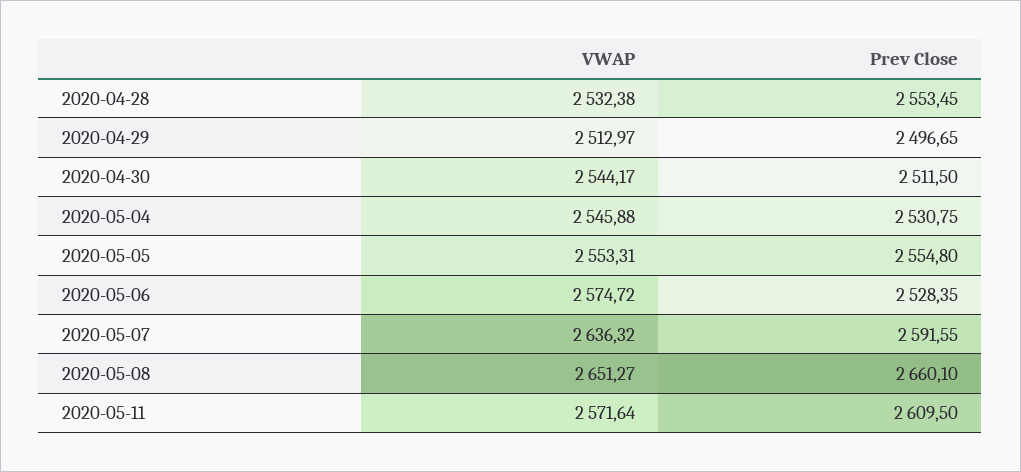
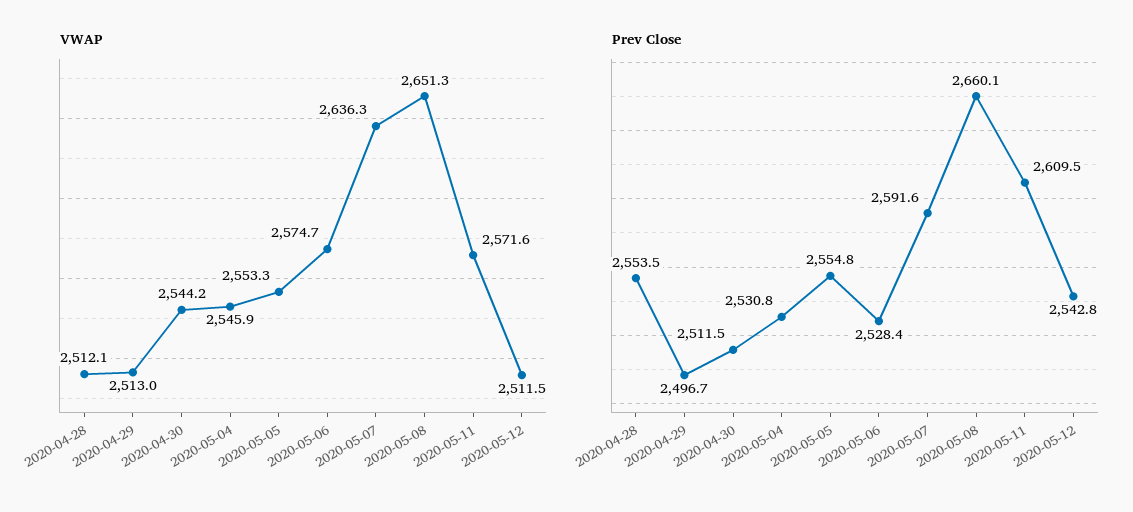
VWAP, 2020-04-28: 2532.38 -> 2512.1
VWAP, 2020-05-12: none -> 2511.5
Prev Close, 2020-05-12: none -> 2542.8

